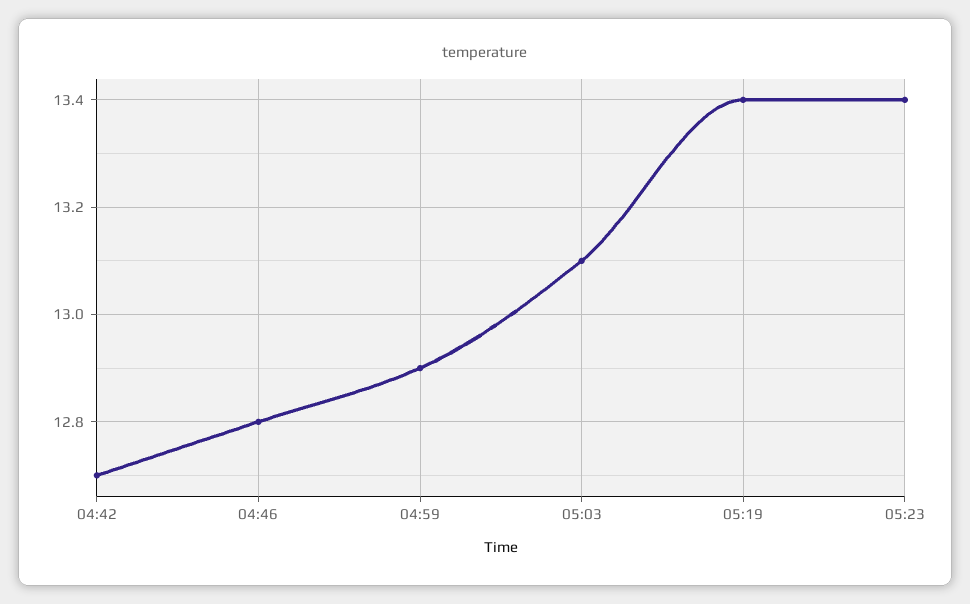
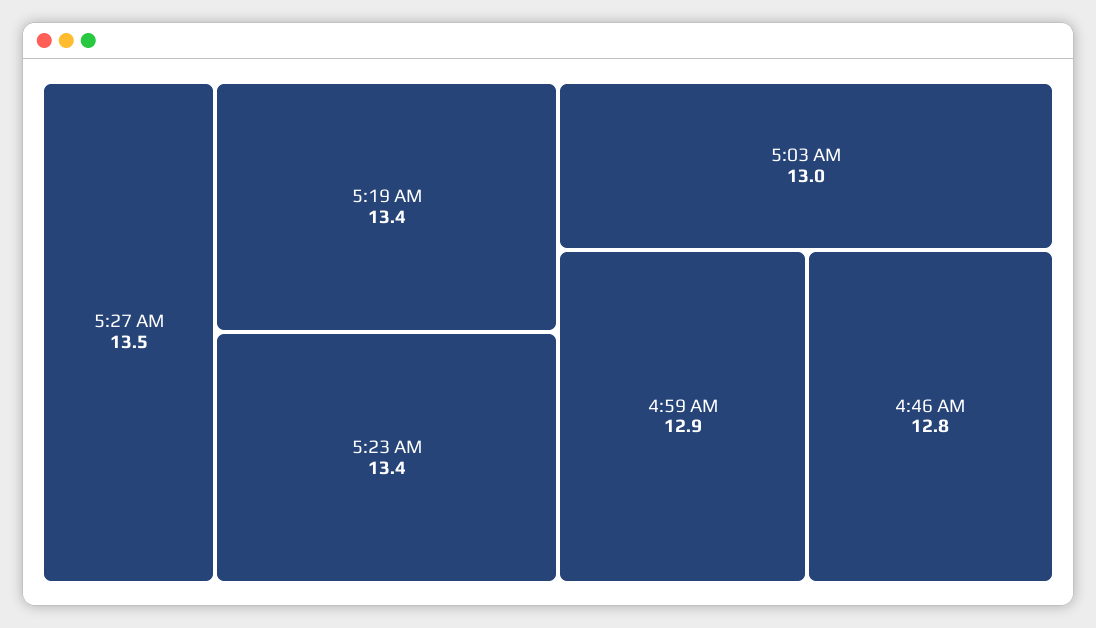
04:42: 12.7 -> none
05:03: 13.1 -> 13
5:27 AM: none -> 13.5

